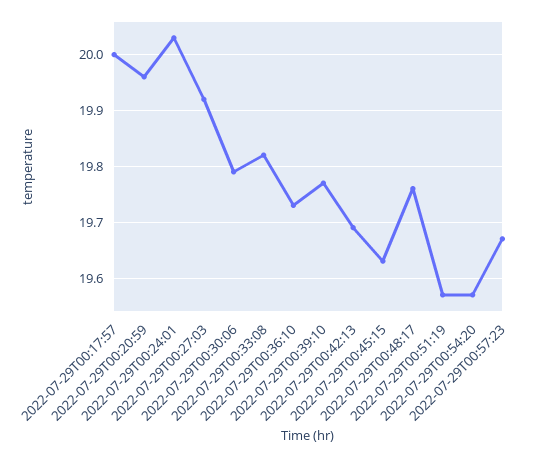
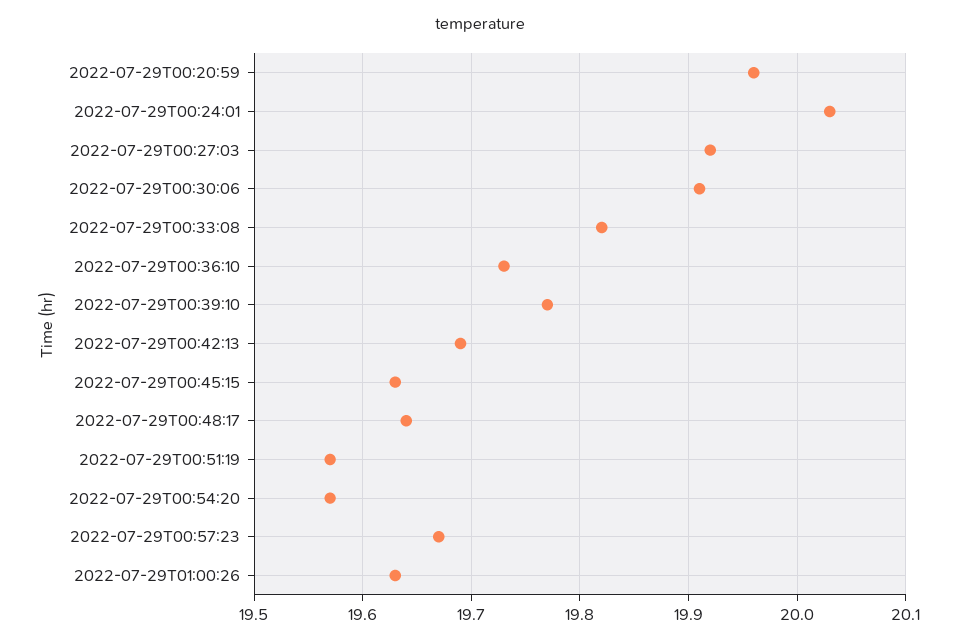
2022-07-29T00:17:57: 20 -> none
2022-07-29T00:30:06: 19.8 -> 19.91
2022-07-29T00:48:17: 19.75 -> 19.64
2022-07-29T01:00:26: none -> 19.63

